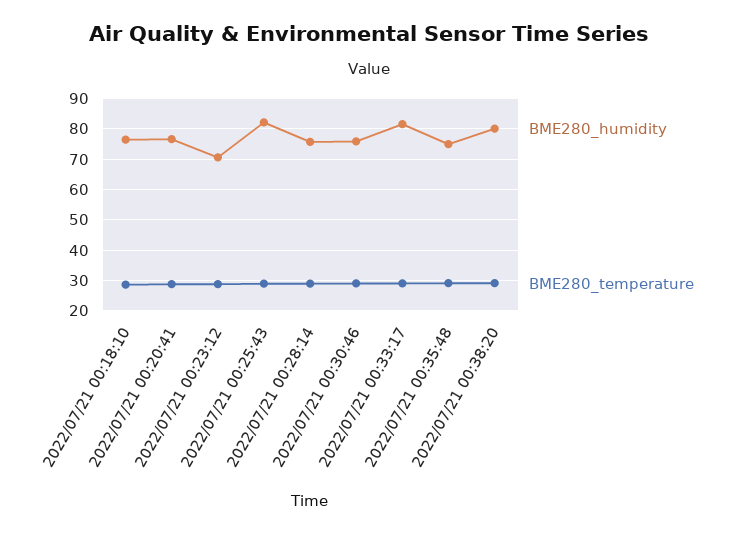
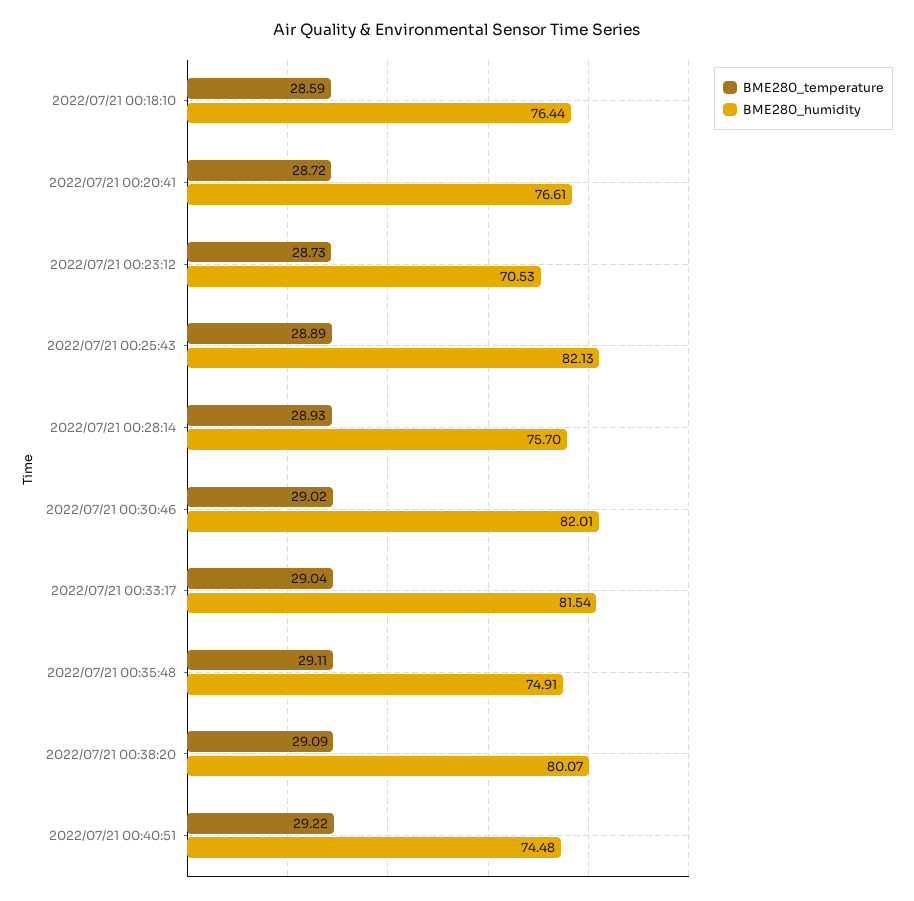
BME280_humidity, 2022/07/21 00:30:46: 76 -> 82.01
BME280_temperature, 2022/07/21 00:40:51: none -> 29.22
BME280_humidity, 2022/07/21 00:40:51: none -> 74.48

